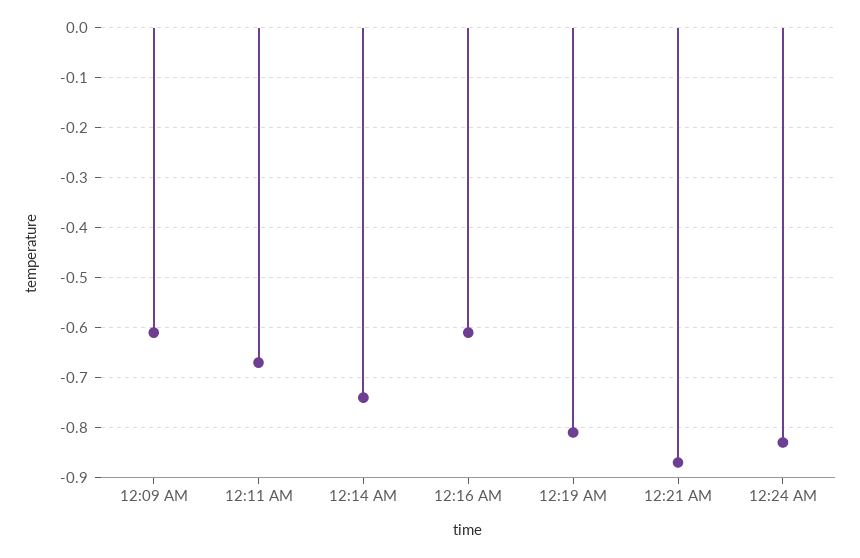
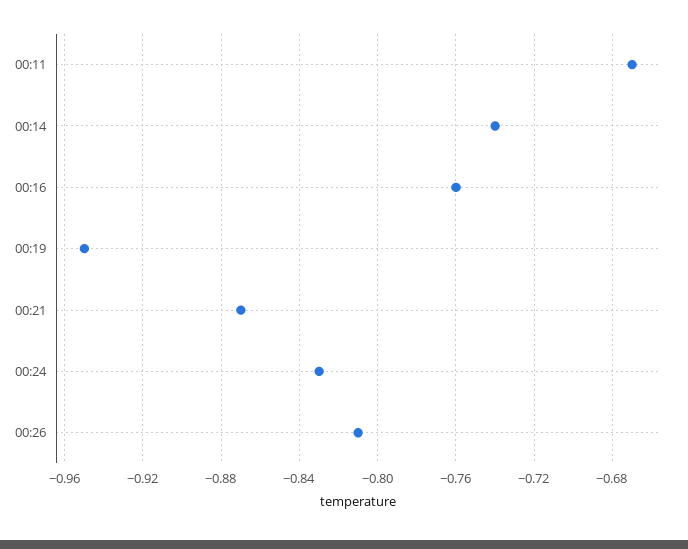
12:09 AM: -0.6 -> none
12:16 AM: -0.6 -> -0.76
12:19 AM: -0.8 -> -0.95
00:26: none -> -0.81

